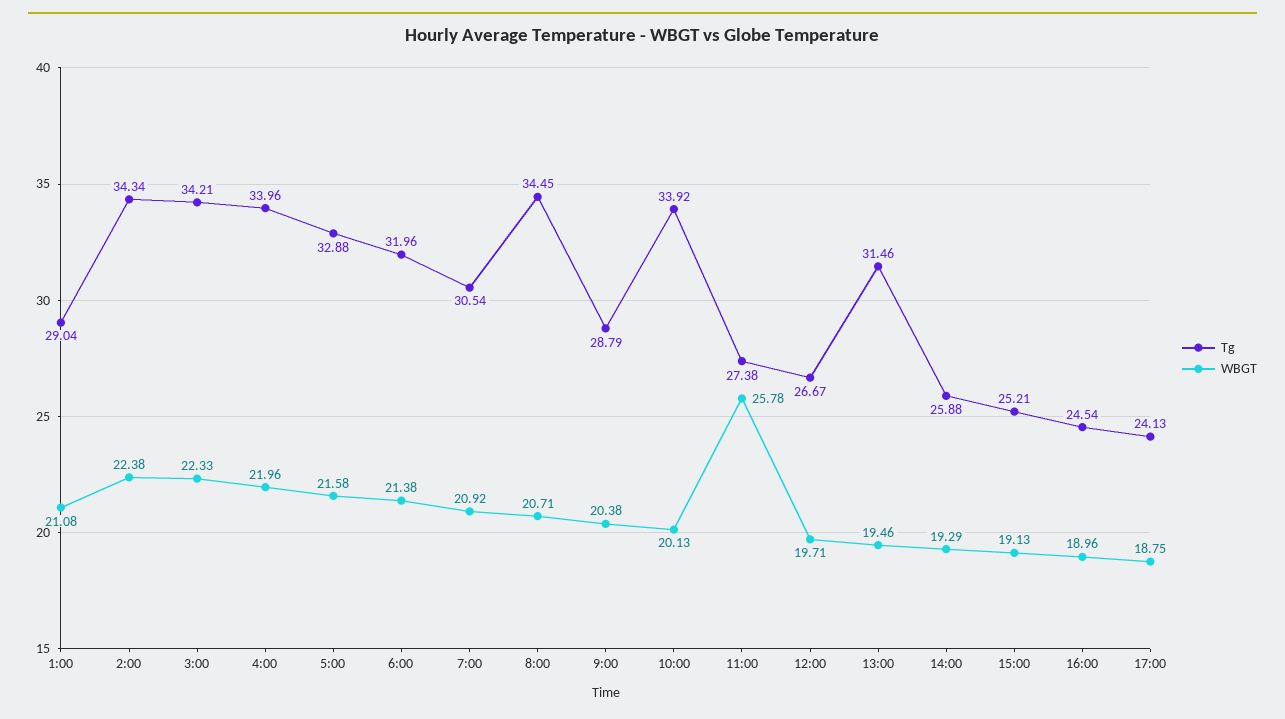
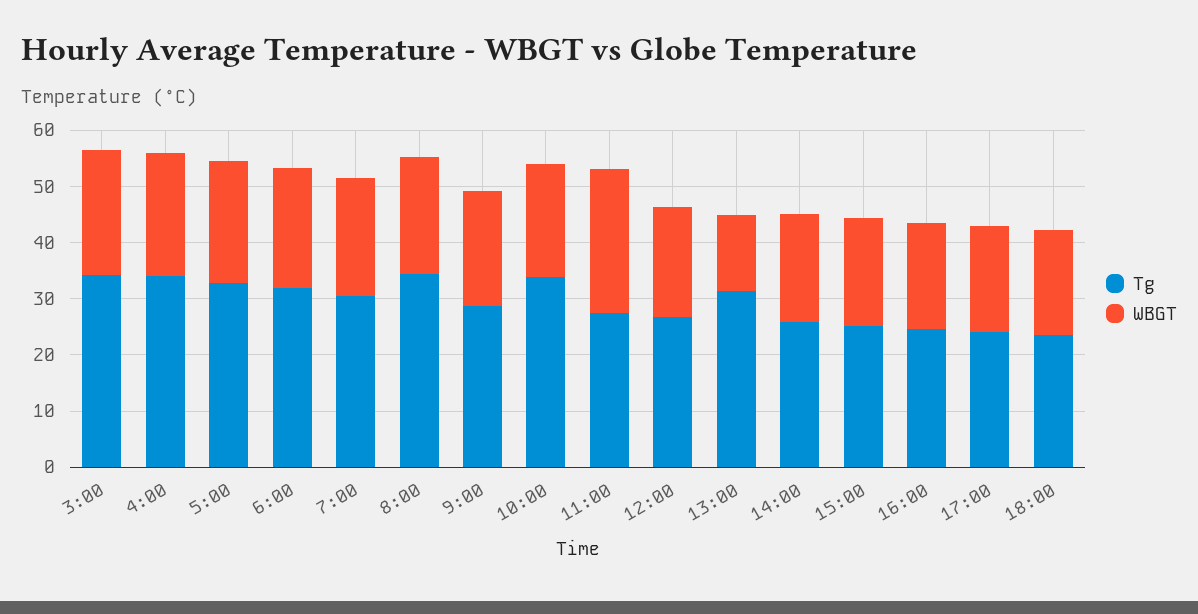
Tg, 1:00: 29.04 -> none
WBGT, 1:00: 21.08 -> none
Tg, 2:00: 34.34 -> none
WBGT, 2:00: 22.38 -> none
WBGT, 13:00: 19.46 -> 14
Tg, 18:00: none -> 24
WBGT, 18:00: none -> 18

